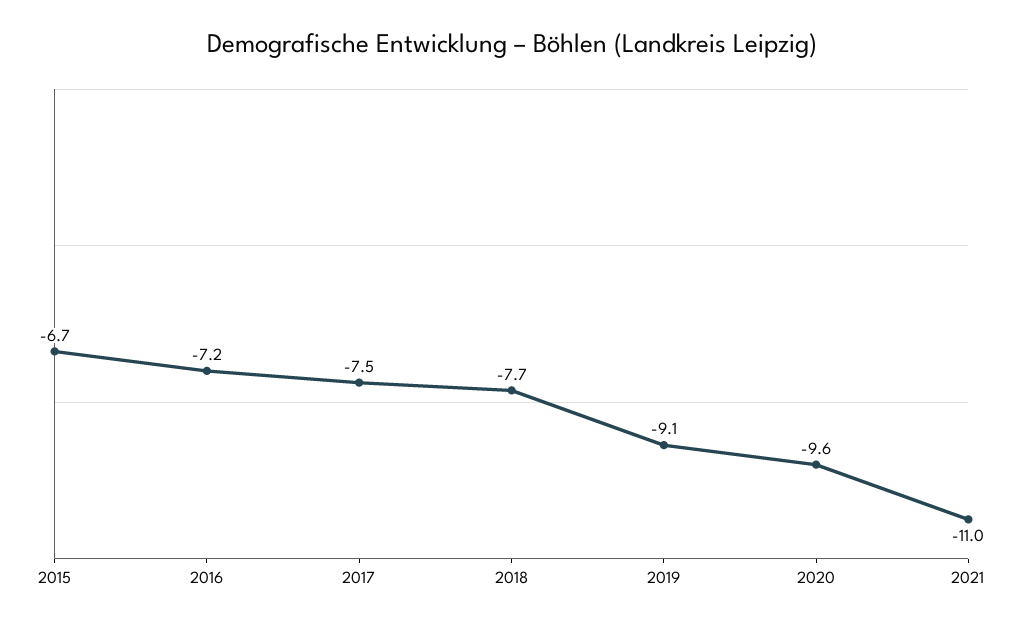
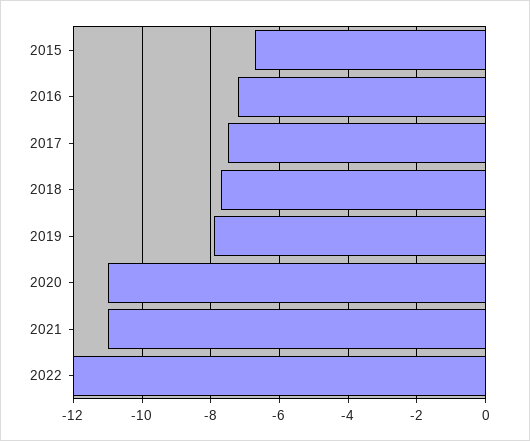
2019: -9.1 -> -8
2020: -9.6 -> -11
2022: none -> -12

